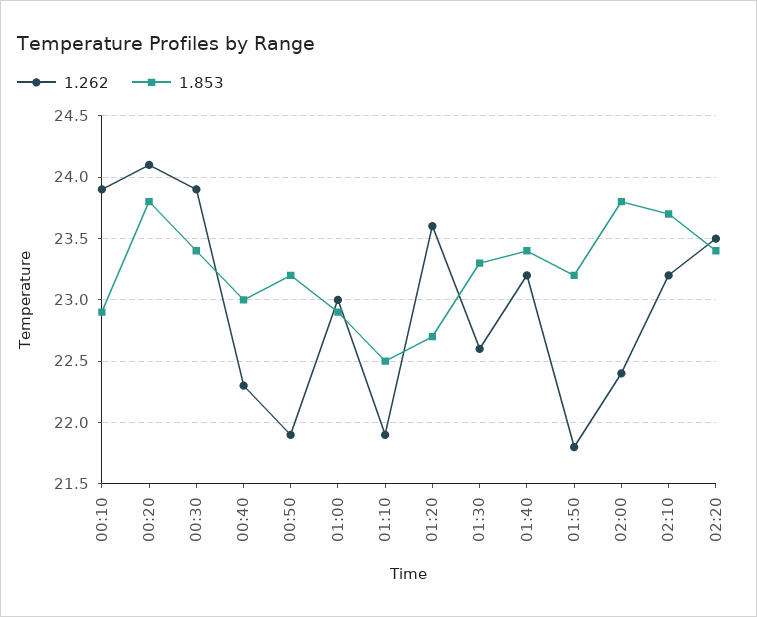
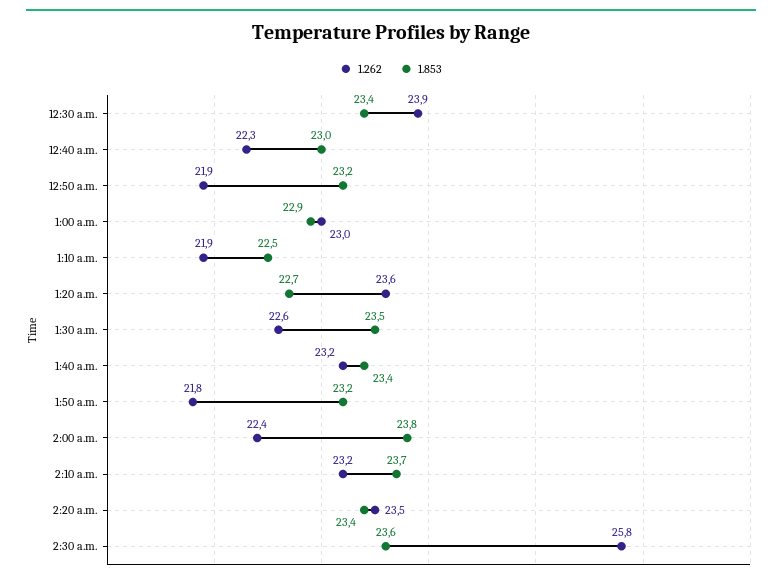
1.262, 00:10: 23.9 -> none
1.853, 00:10: 22.9 -> none
1.262, 00:20: 24.1 -> none
1.853, 00:20: 23.8 -> none
1.853, 01:30: 23.3 -> 23.5
1.262, 2:30 a.m.: none -> 25.8
1.853, 2:30 a.m.: none -> 23.6

